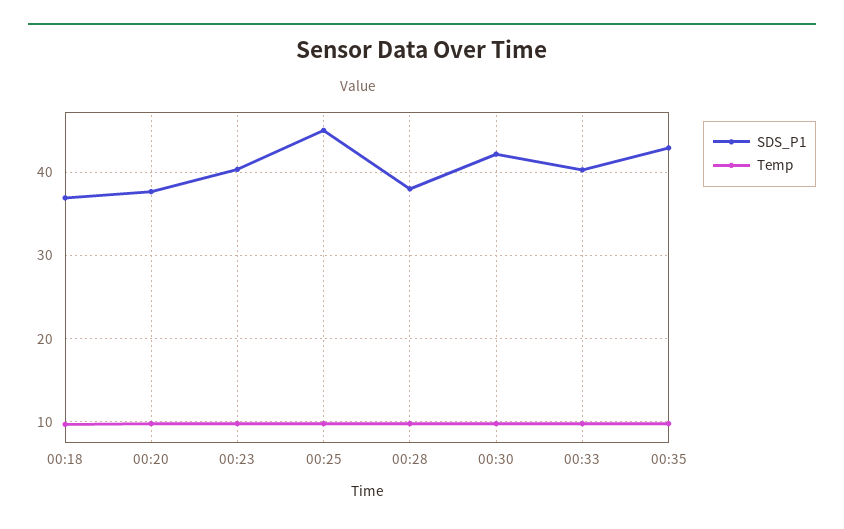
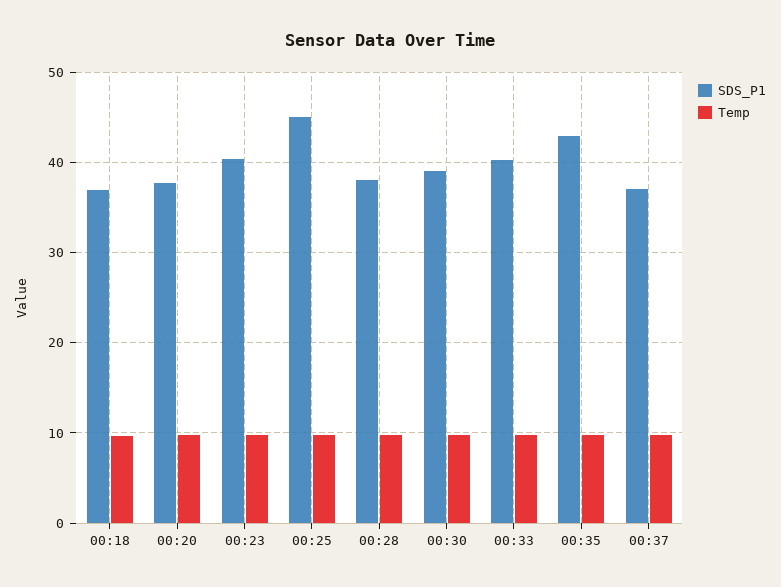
SDS_P1, 00:30: 42 -> 39
SDS_P1, 00:37: none -> 37
Temp, 00:37: none -> 10

